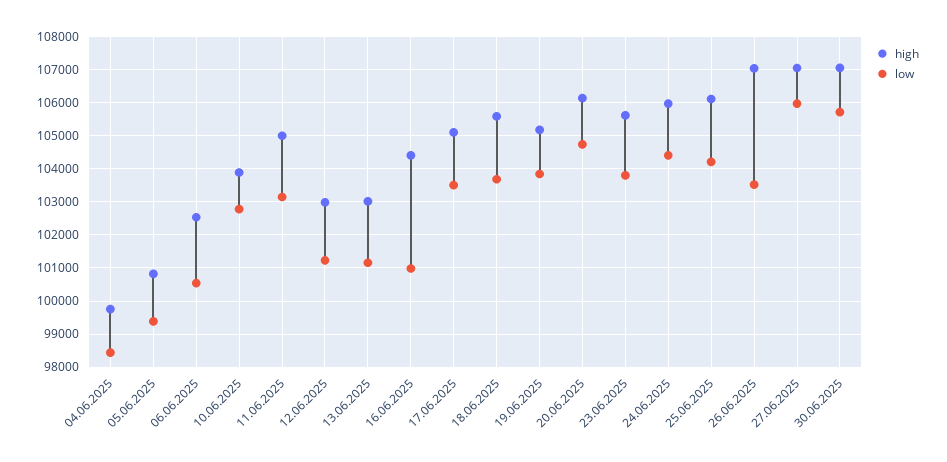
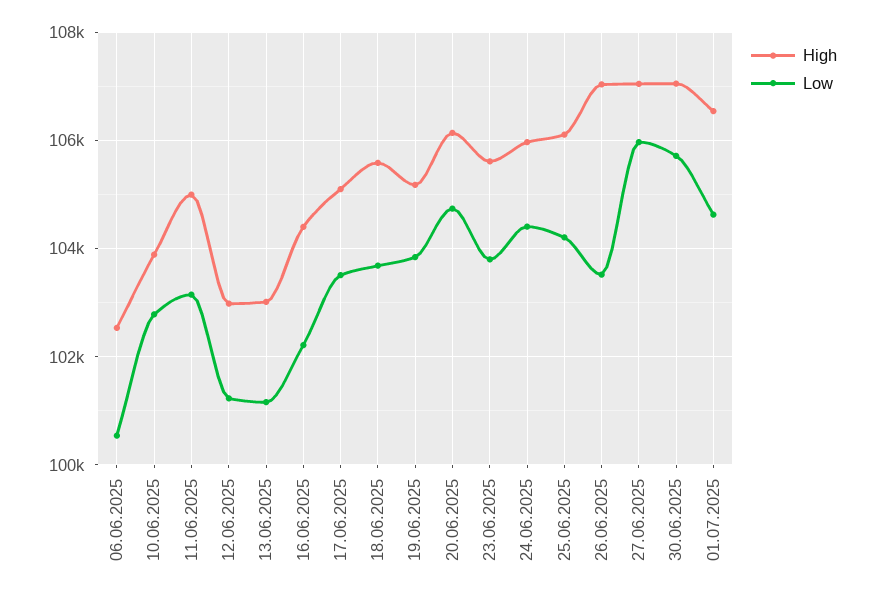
high, 04.06.2025: 99800 -> none
low, 04.06.2025: 98400 -> none
high, 05.06.2025: 100800 -> none
low, 05.06.2025: 99400 -> none
low, 16.06.2025: 101000 -> 102200
high, 01.07.2025: none -> 106600
low, 01.07.2025: none -> 104600

